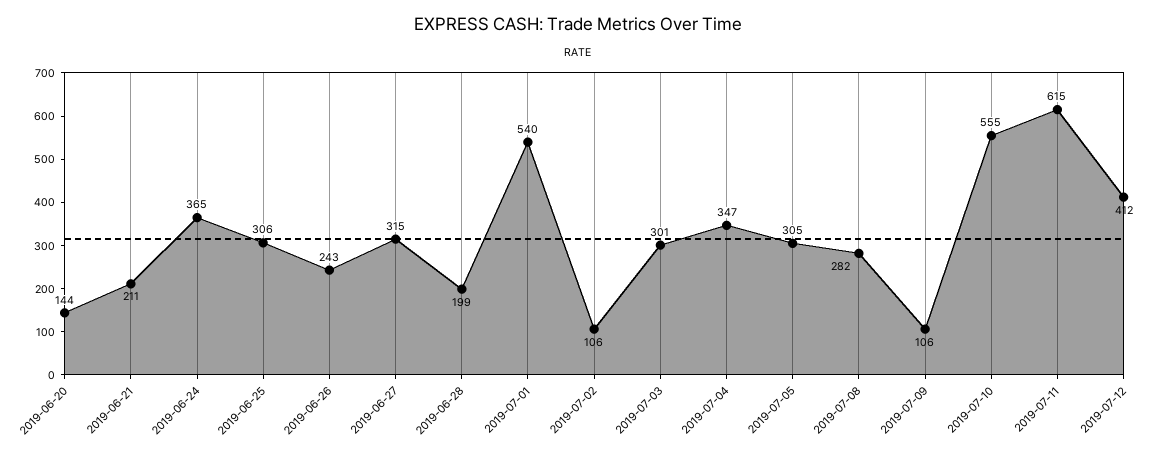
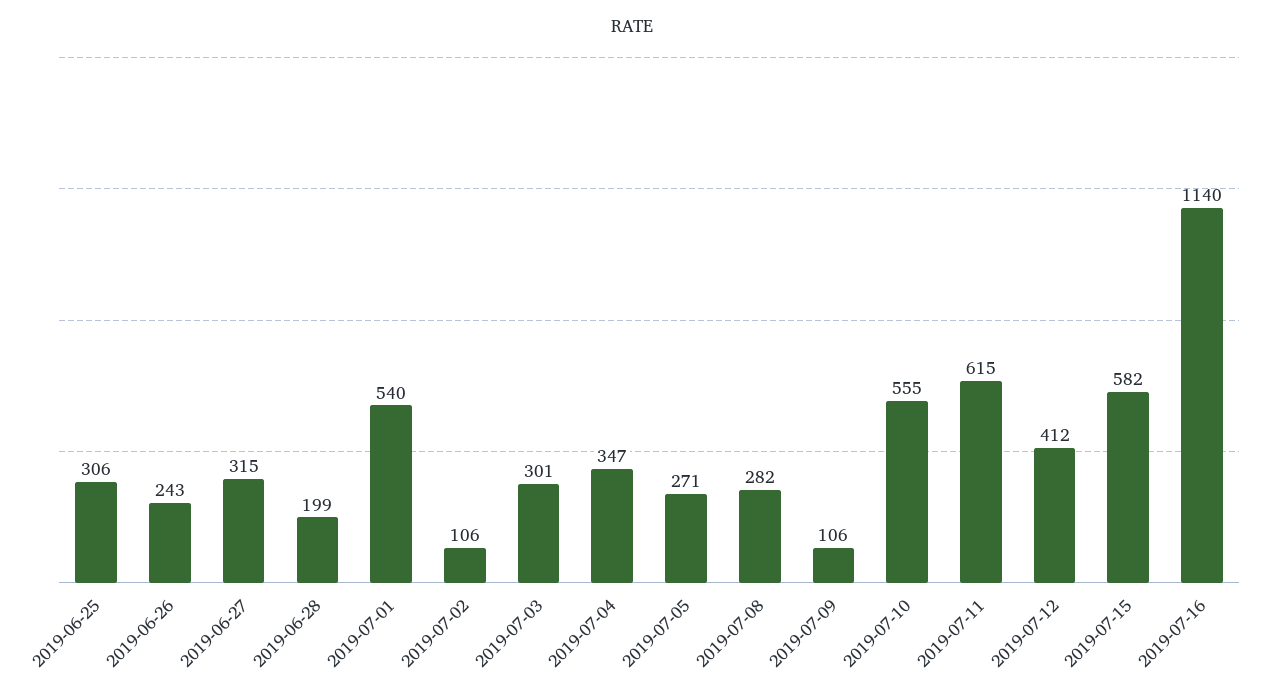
2019-06-20: 144 -> none
2019-06-21: 211 -> none
2019-06-24: 365 -> none
2019-07-05: 305 -> 271
2019-07-15: none -> 582
2019-07-16: none -> 1140

